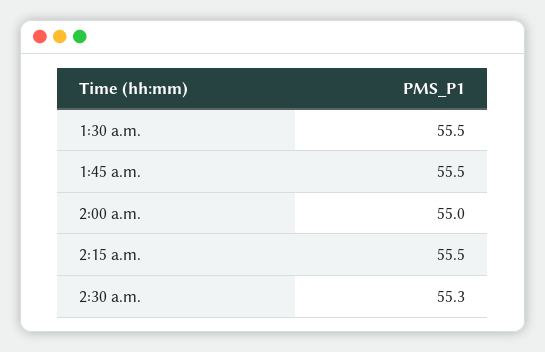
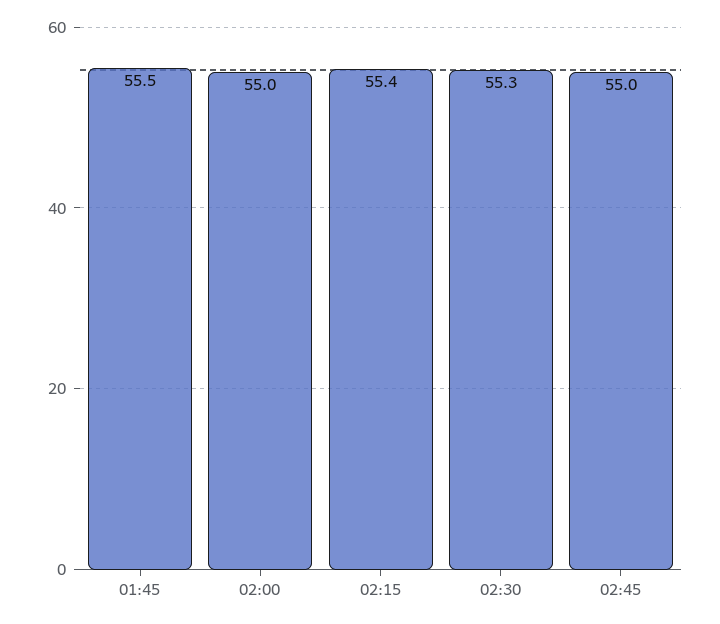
1:30 a.m.: 55.5 -> none
2:15 a.m.: 55.5 -> 55.4
02:45: none -> 55

